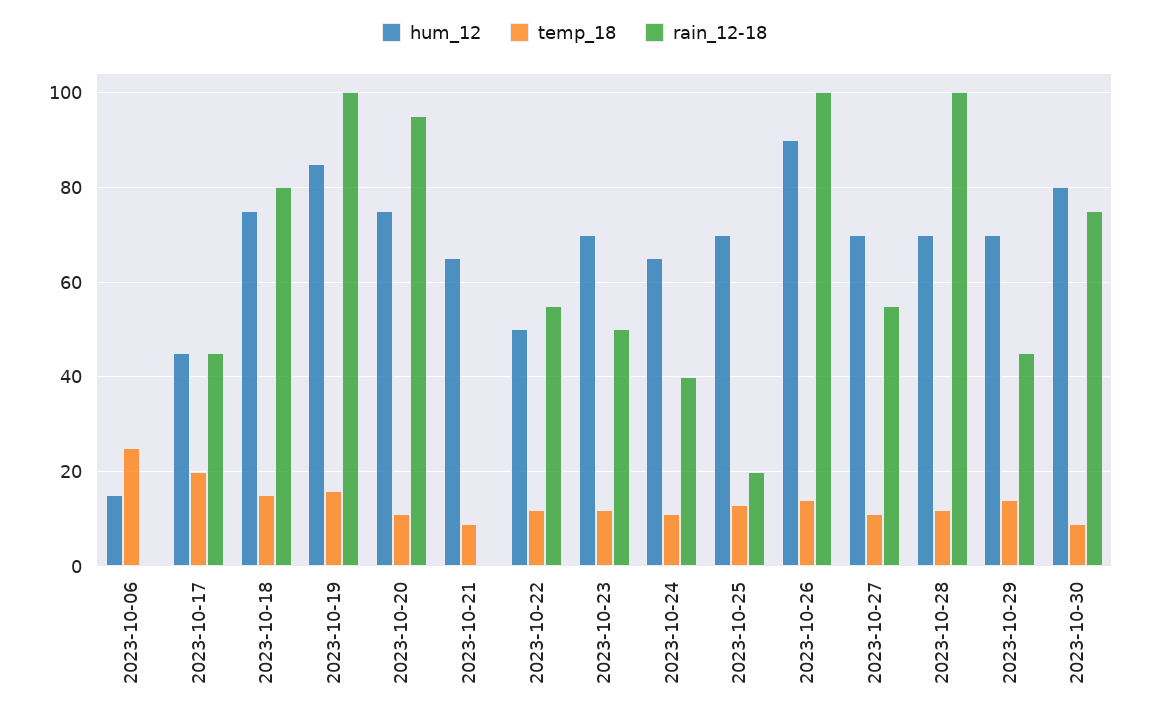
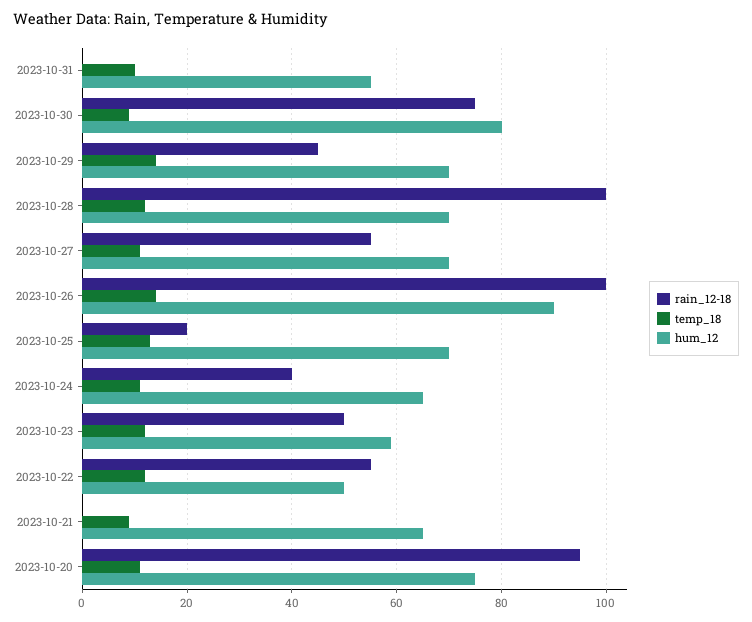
hum_12, 2023-10-06: 15 -> none
temp_18, 2023-10-06: 25 -> none
rain_12-18, 2023-10-06: 0 -> none
hum_12, 2023-10-17: 45 -> none
temp_18, 2023-10-17: 20 -> none
rain_12-18, 2023-10-17: 45 -> none
hum_12, 2023-10-18: 75 -> none
temp_18, 2023-10-18: 15 -> none
rain_12-18, 2023-10-18: 80 -> none
hum_12, 2023-10-19: 85 -> none
temp_18, 2023-10-19: 15 -> none
rain_12-18, 2023-10-19: 100 -> none
hum_12, 2023-10-23: 70 -> 60
rain_12-18, 2023-10-31: none -> 0
temp_18, 2023-10-31: none -> 10
hum_12, 2023-10-31: none -> 55

